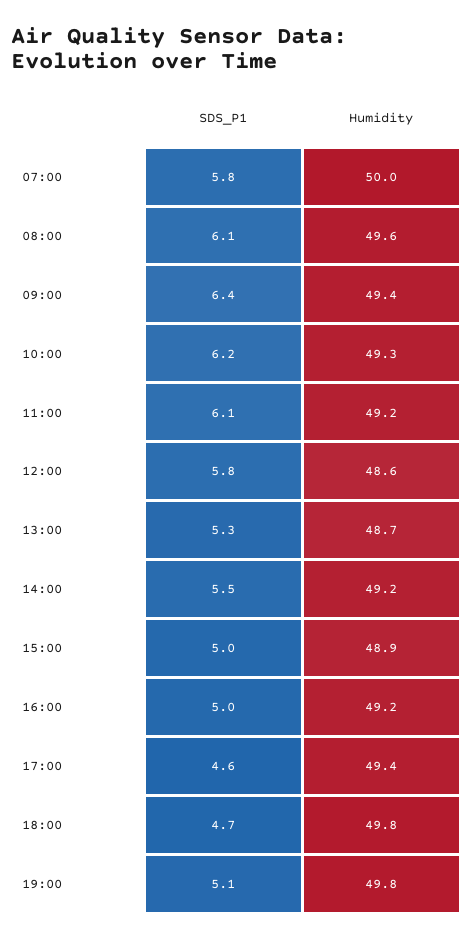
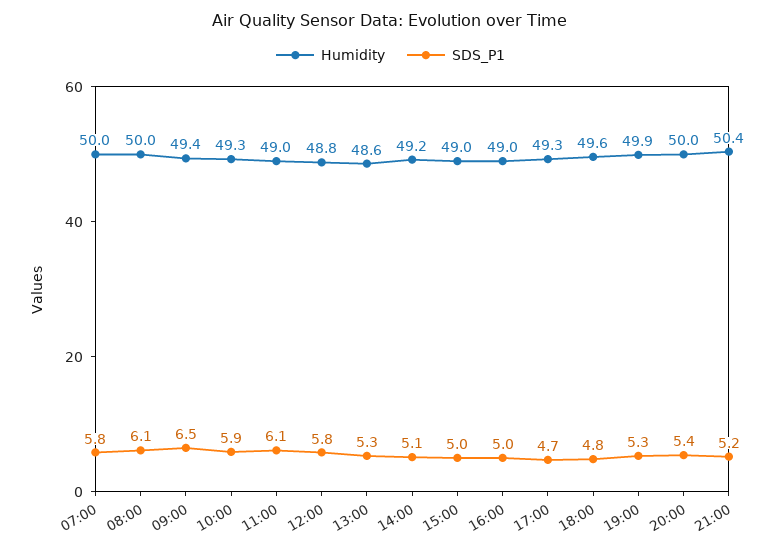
Humidity, 08:00: 49.6 -> 50
SDS_P1, 09:00: 6.4 -> 6.5
SDS_P1, 10:00: 6.2 -> 5.9
Humidity, 11:00: 49.2 -> 49
Humidity, 12:00: 48.6 -> 48.8
Humidity, 13:00: 48.7 -> 48.6
SDS_P1, 14:00: 5.5 -> 5.1
Humidity, 15:00: 48.9 -> 49
Humidity, 16:00: 49.2 -> 49
SDS_P1, 17:00: 4.6 -> 4.7
Humidity, 17:00: 49.4 -> 49.3
SDS_P1, 18:00: 4.7 -> 4.8
Humidity, 18:00: 49.8 -> 49.6
SDS_P1, 19:00: 5.1 -> 5.3
Humidity, 19:00: 49.8 -> 49.9
Humidity, 20:00: none -> 50
SDS_P1, 20:00: none -> 5.4
Humidity, 21:00: none -> 50.4
SDS_P1, 21:00: none -> 5.2

